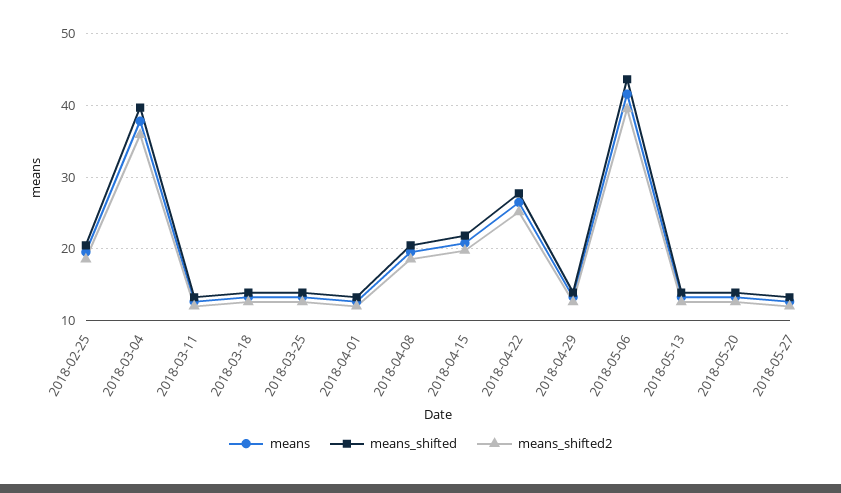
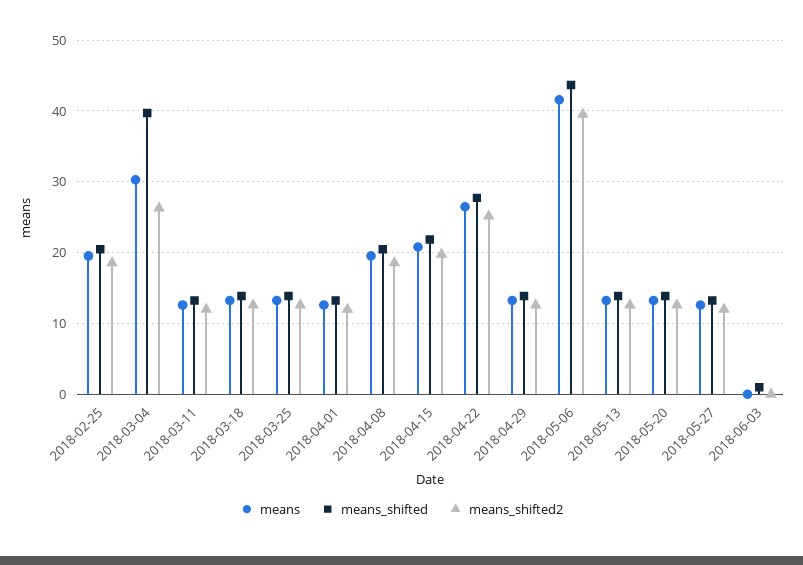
means, 2018-03-04: 38 -> 30
means_shifted2, 2018-03-04: 36 -> 26
means, 2018-06-03: none -> 0
means_shifted, 2018-06-03: none -> 1
means_shifted2, 2018-06-03: none -> 0

